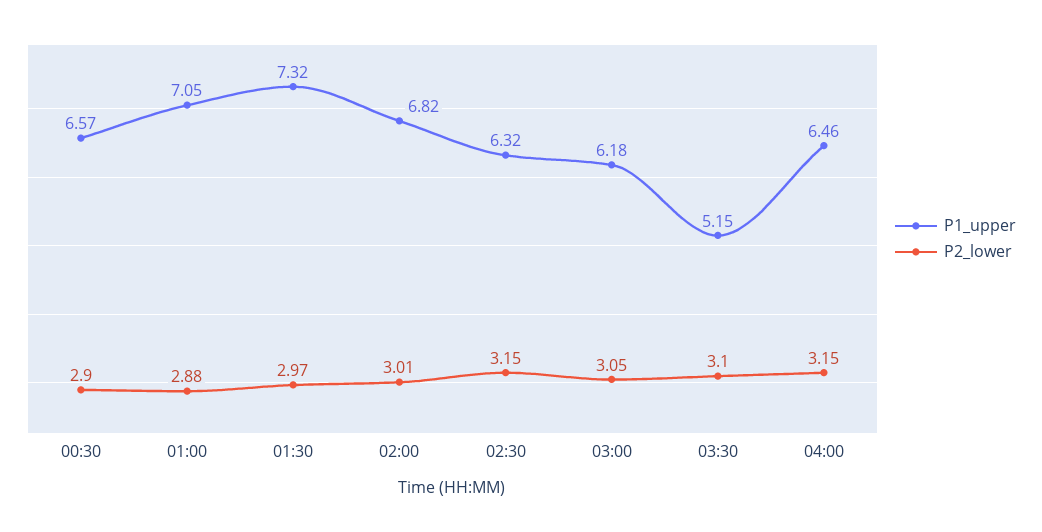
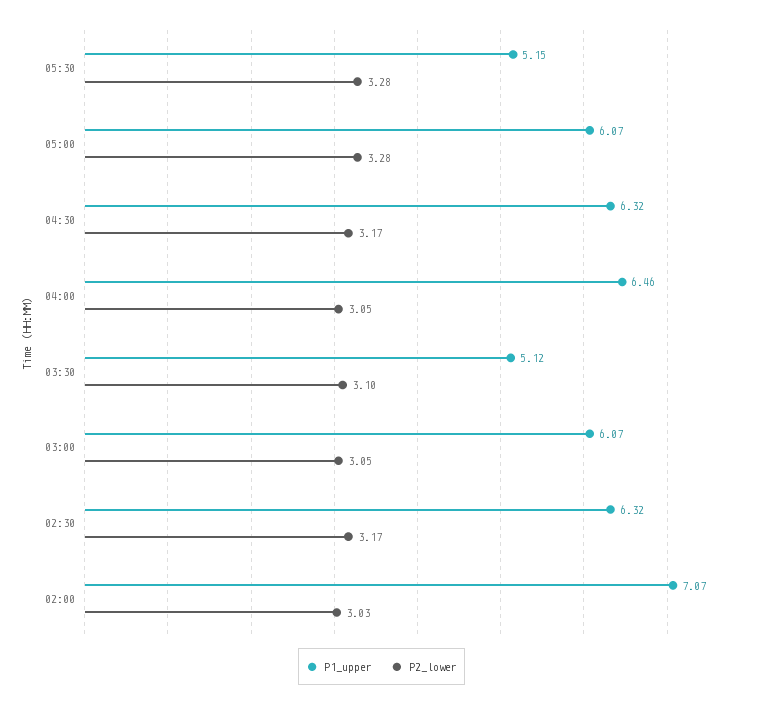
P1_upper, 00:30: 6.57 -> none
P2_lower, 00:30: 2.9 -> none
P1_upper, 01:00: 7.05 -> none
P2_lower, 01:00: 2.88 -> none
P1_upper, 01:30: 7.32 -> none
P2_lower, 01:30: 2.97 -> none
P1_upper, 02:00: 6.82 -> 7.07
P2_lower, 02:00: 3.01 -> 3.03
P2_lower, 02:30: 3.15 -> 3.17
P1_upper, 03:00: 6.18 -> 6.07
P1_upper, 03:30: 5.15 -> 5.12
P2_lower, 04:00: 3.15 -> 3.05
P1_upper, 05:30: none -> 5.15
P2_lower, 05:30: none -> 3.28
P1_upper, 05:00: none -> 6.07
P2_lower, 05:00: none -> 3.28
P1_upper, 04:30: none -> 6.32
P2_lower, 04:30: none -> 3.17

